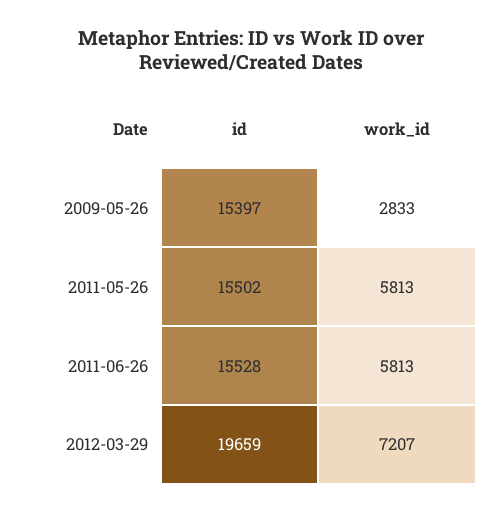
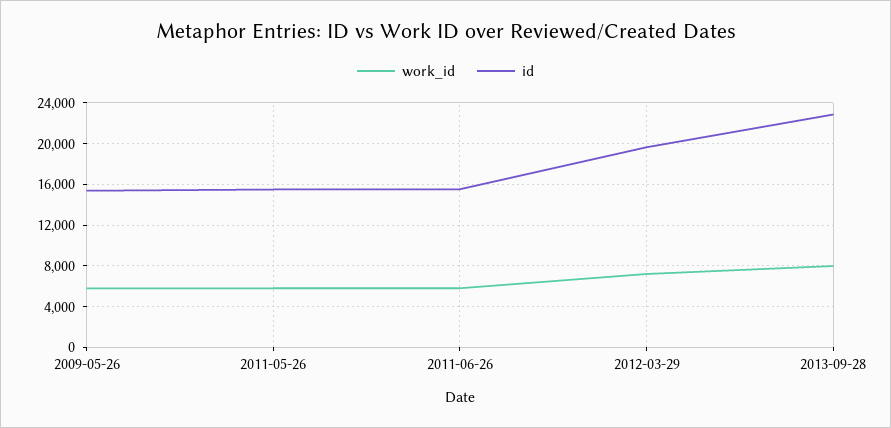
work_id, 2009-05-26: 2833 -> 6000
work_id, 2013-09-28: none -> 8000
id, 2013-09-28: none -> 23000

